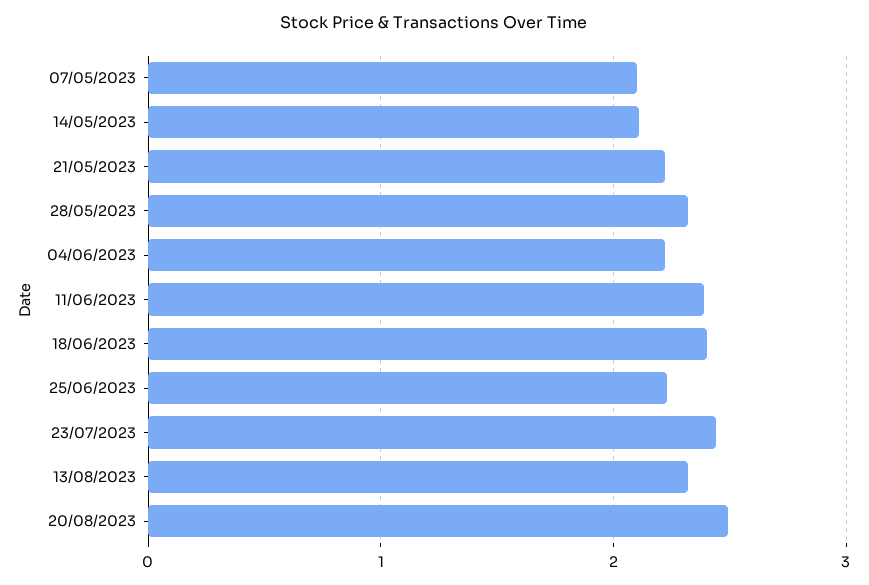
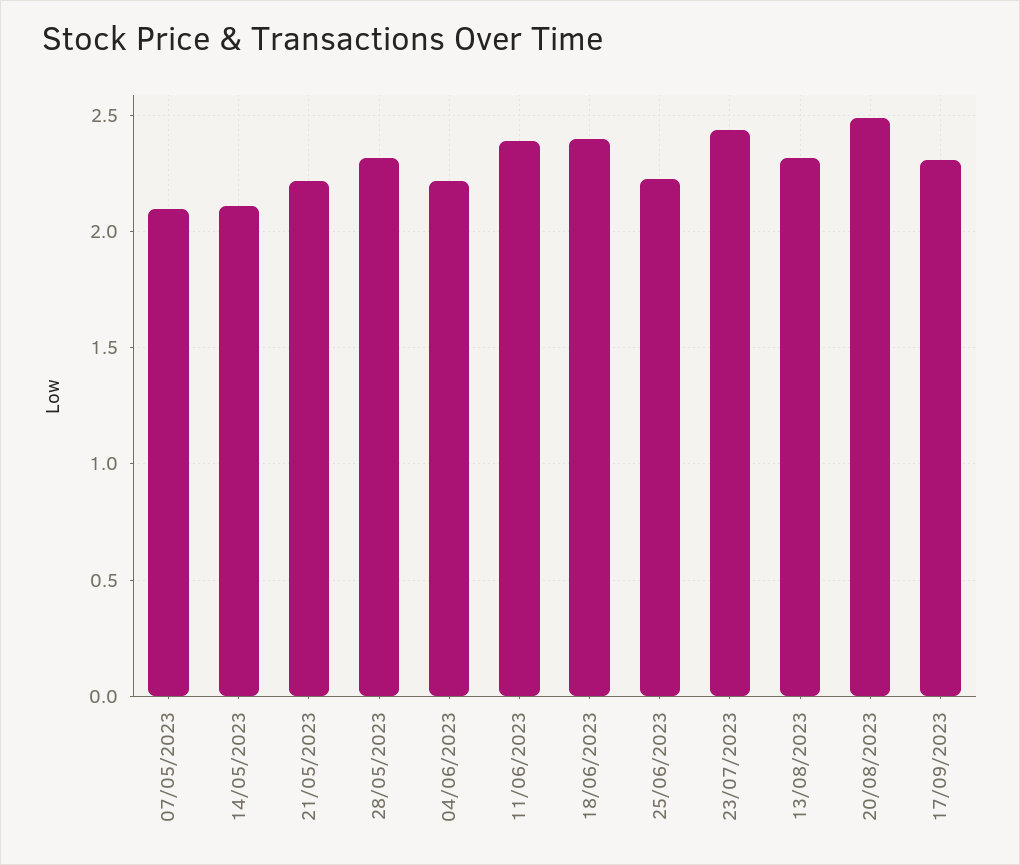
17/09/2023: none -> 2.3

